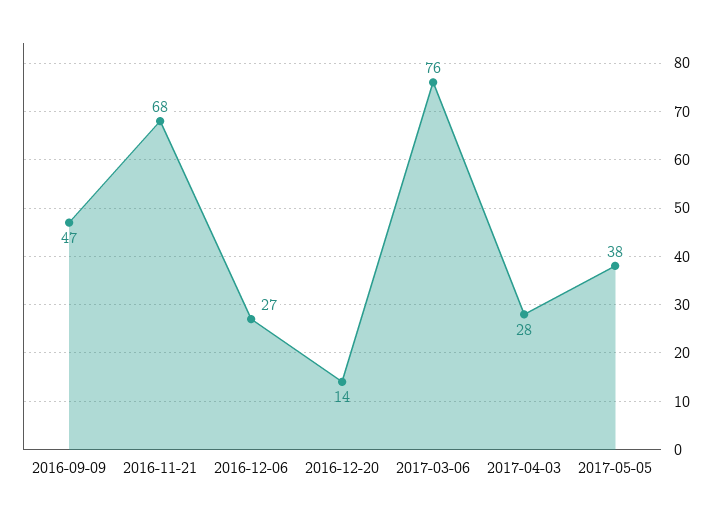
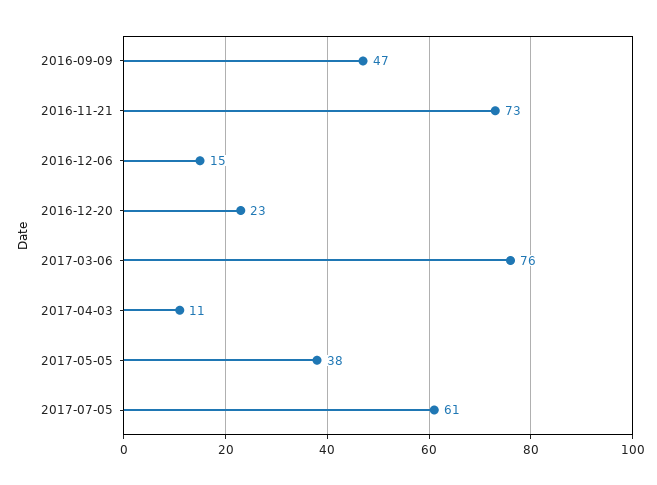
2016-11-21: 68 -> 73
2016-12-06: 27 -> 15
2016-12-20: 14 -> 23
2017-04-03: 28 -> 11
2017-07-05: none -> 61

